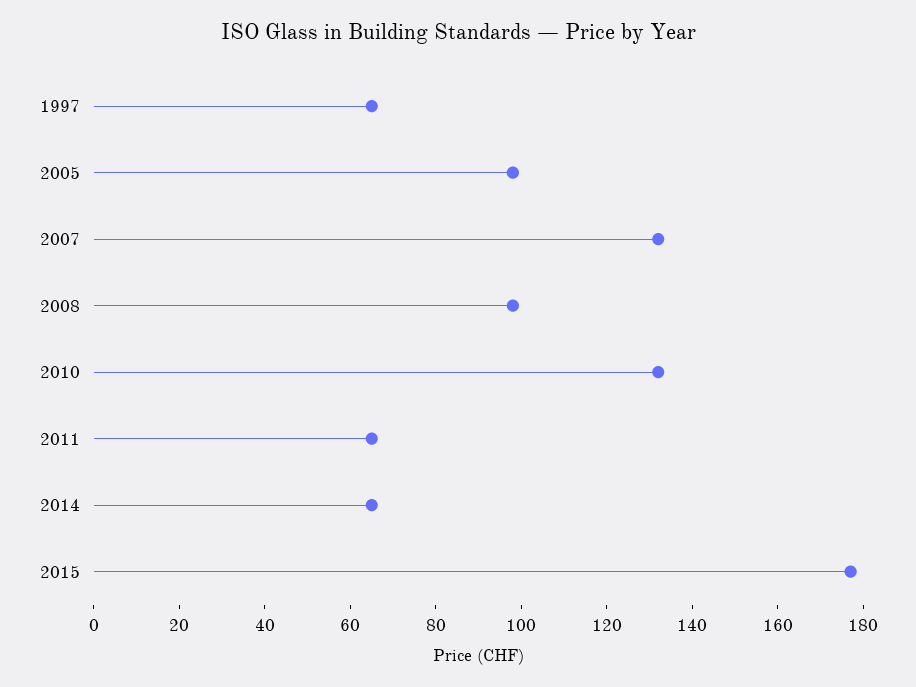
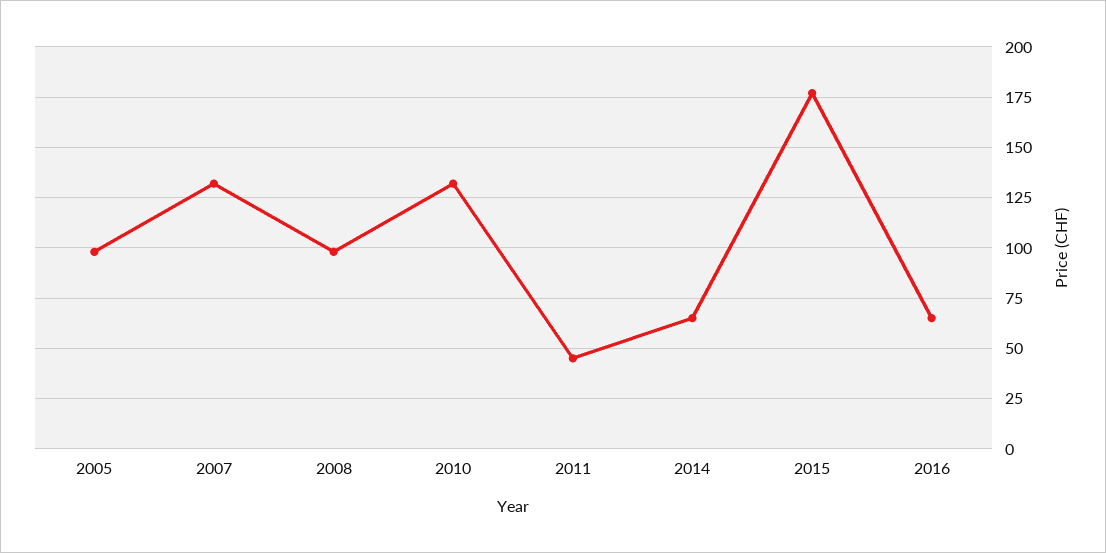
1997: 65 -> none
2011: 65 -> 45
2016: none -> 65

